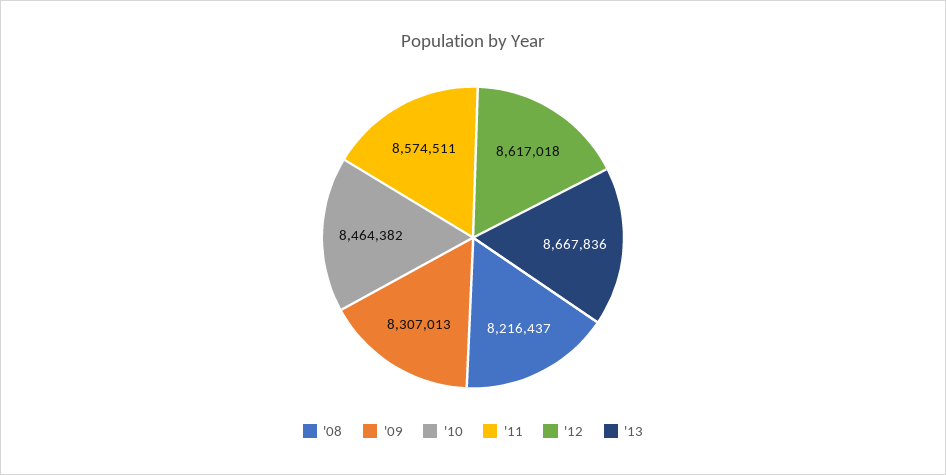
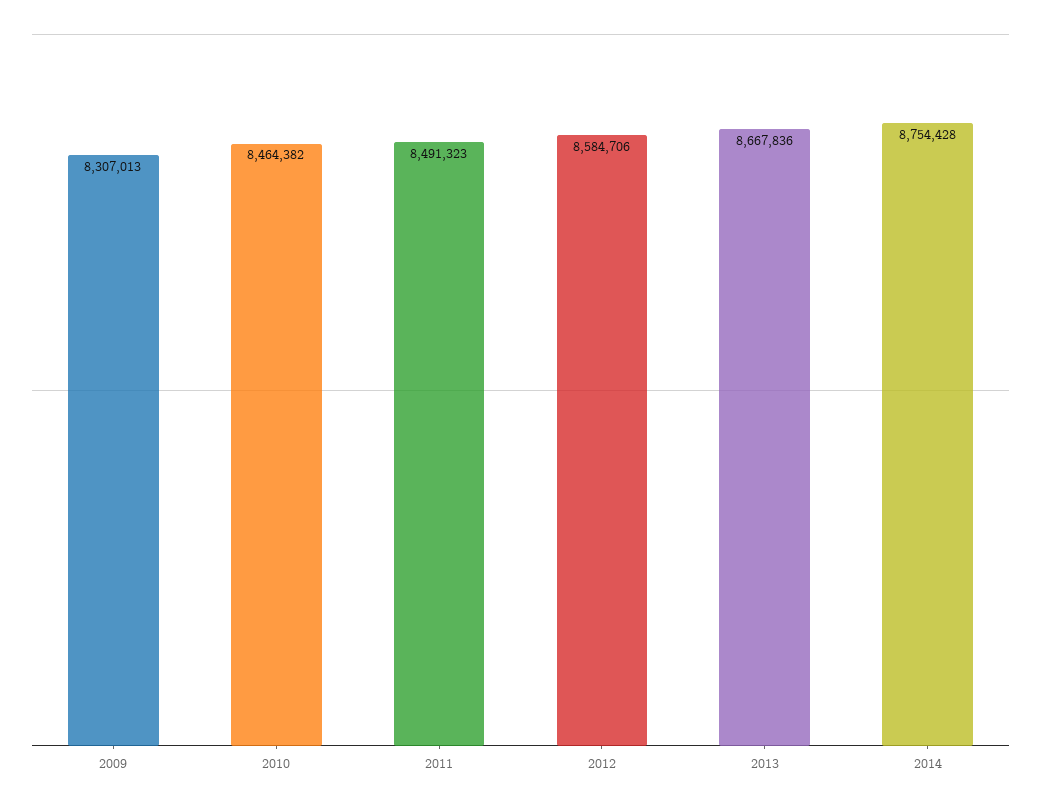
'08: 8216437 -> none
'11: 8574511 -> 8491323
'12: 8617018 -> 8584706
2014: none -> 8754428

